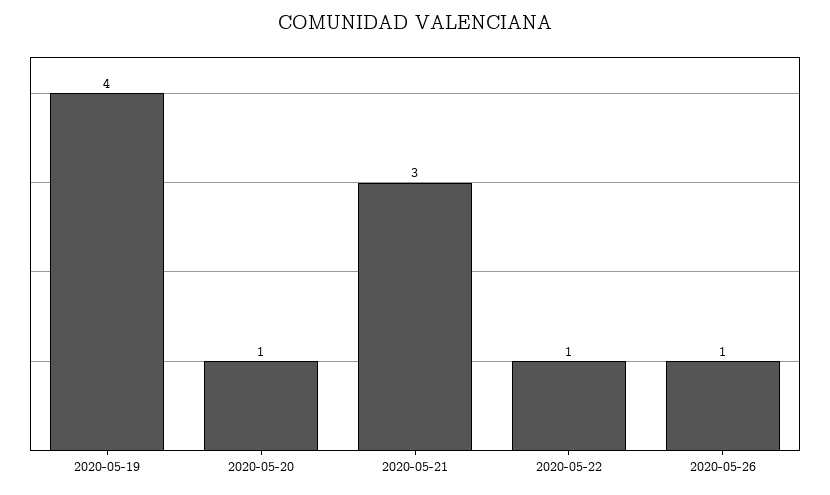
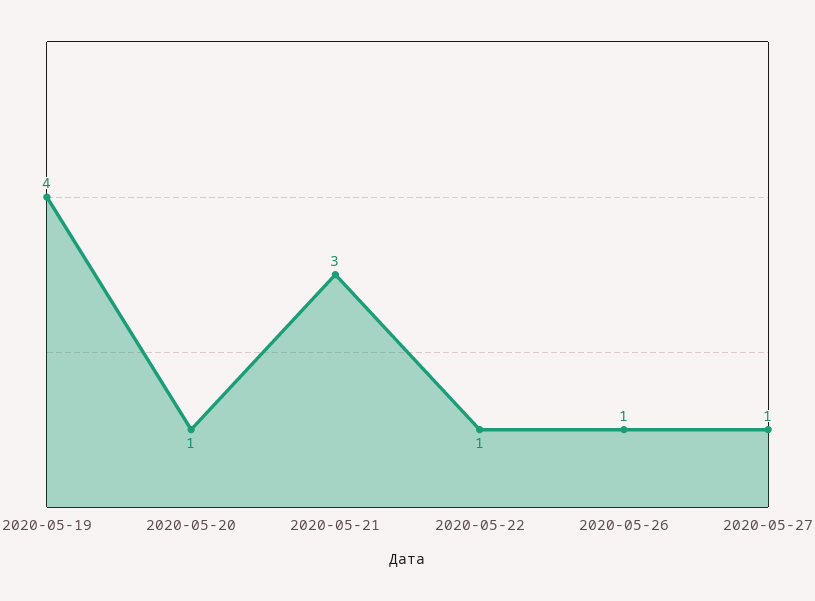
2020-05-27: none -> 1

